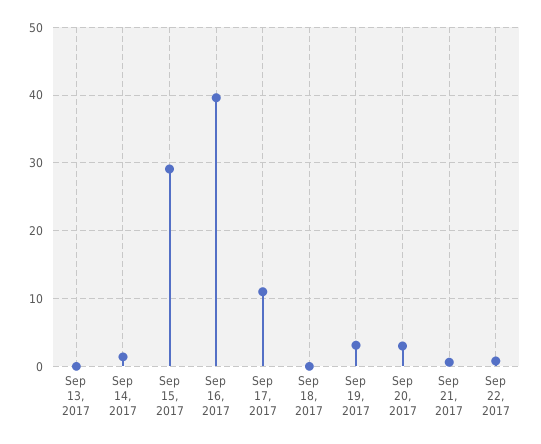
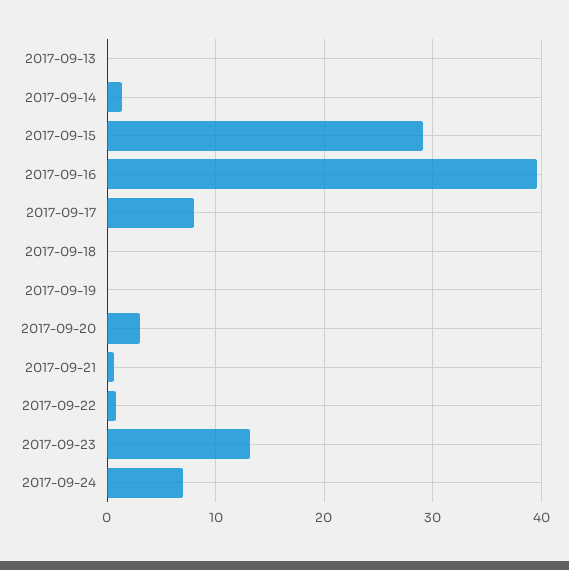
Sep 17, 2017: 11 -> 8
Sep 19, 2017: 3 -> 0
2017-09-23: none -> 13
2017-09-24: none -> 7

